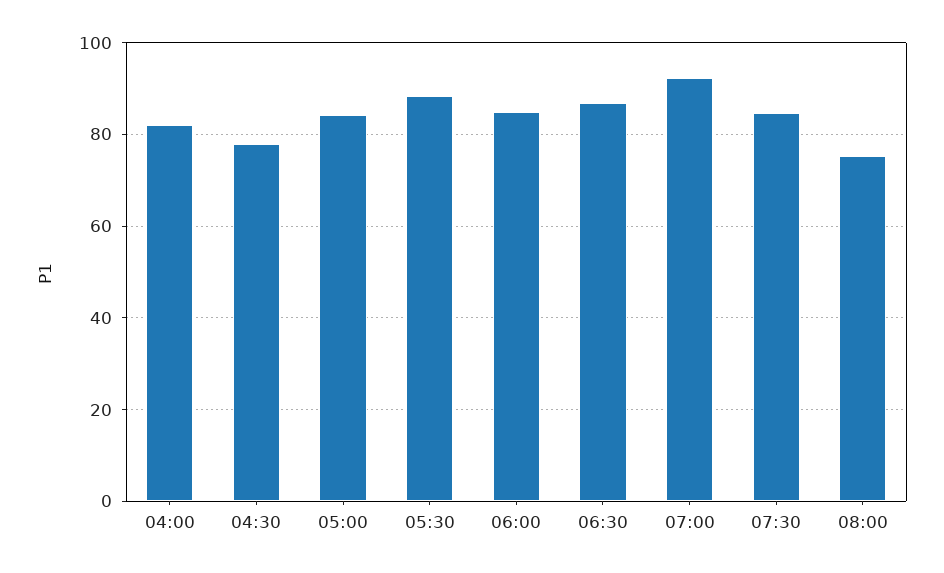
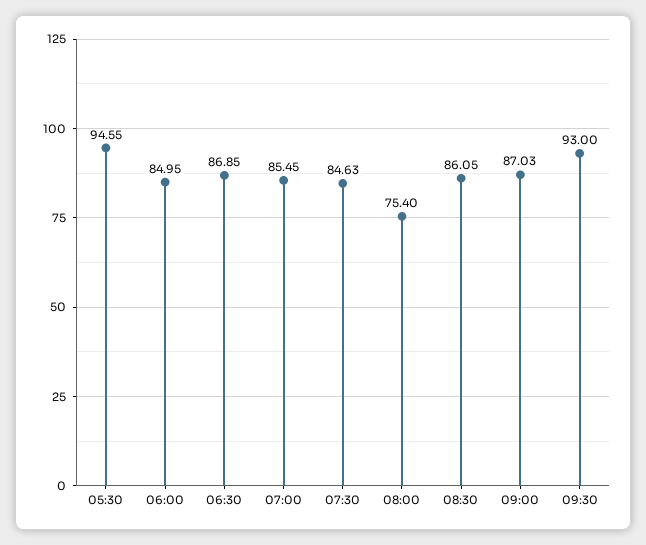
04:00: 82 -> none
04:30: 78 -> none
05:00: 84 -> none
05:30: 88 -> 94.55
07:00: 92 -> 85.45
08:30: none -> 86.05
09:00: none -> 87.03
09:30: none -> 93

